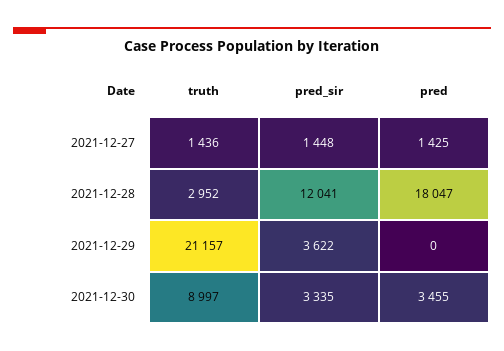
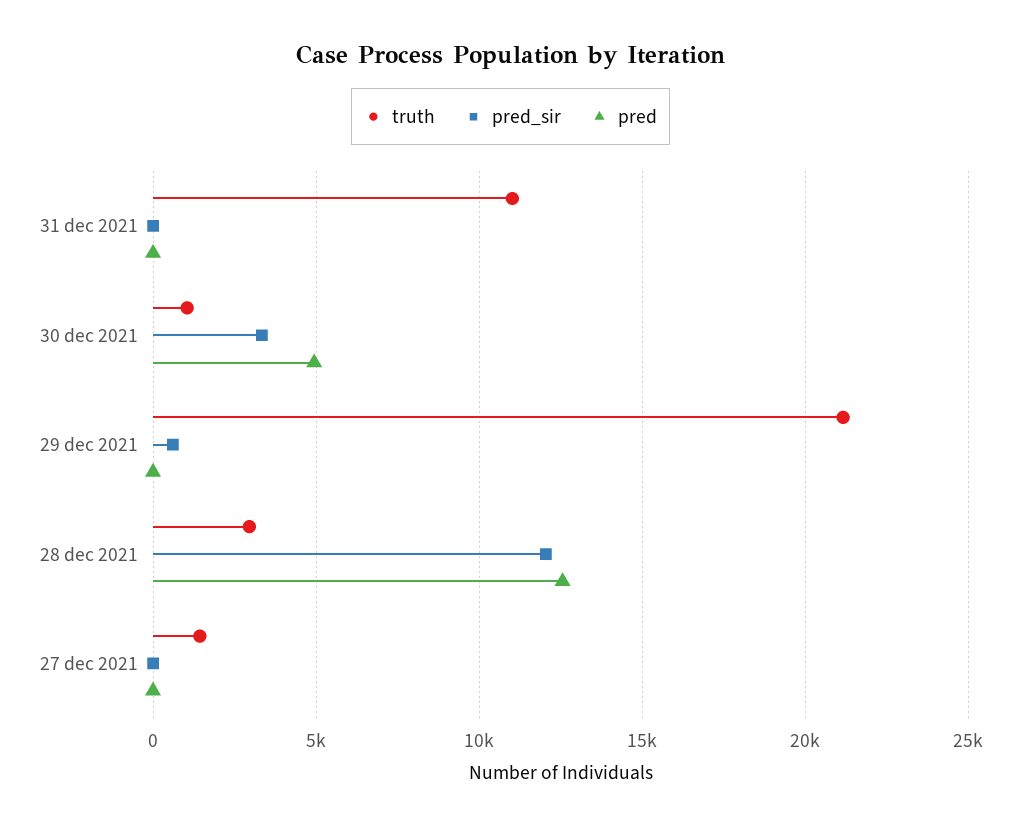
pred_sir, 2021-12-27: 1448 -> 0
pred, 2021-12-27: 1425 -> 0
pred, 2021-12-28: 18047 -> 12500
pred_sir, 2021-12-29: 3622 -> 500
truth, 2021-12-30: 8997 -> 1000
pred, 2021-12-30: 3455 -> 5000
truth, 31 dec 2021: none -> 11000
pred_sir, 31 dec 2021: none -> 0
pred, 31 dec 2021: none -> 0

